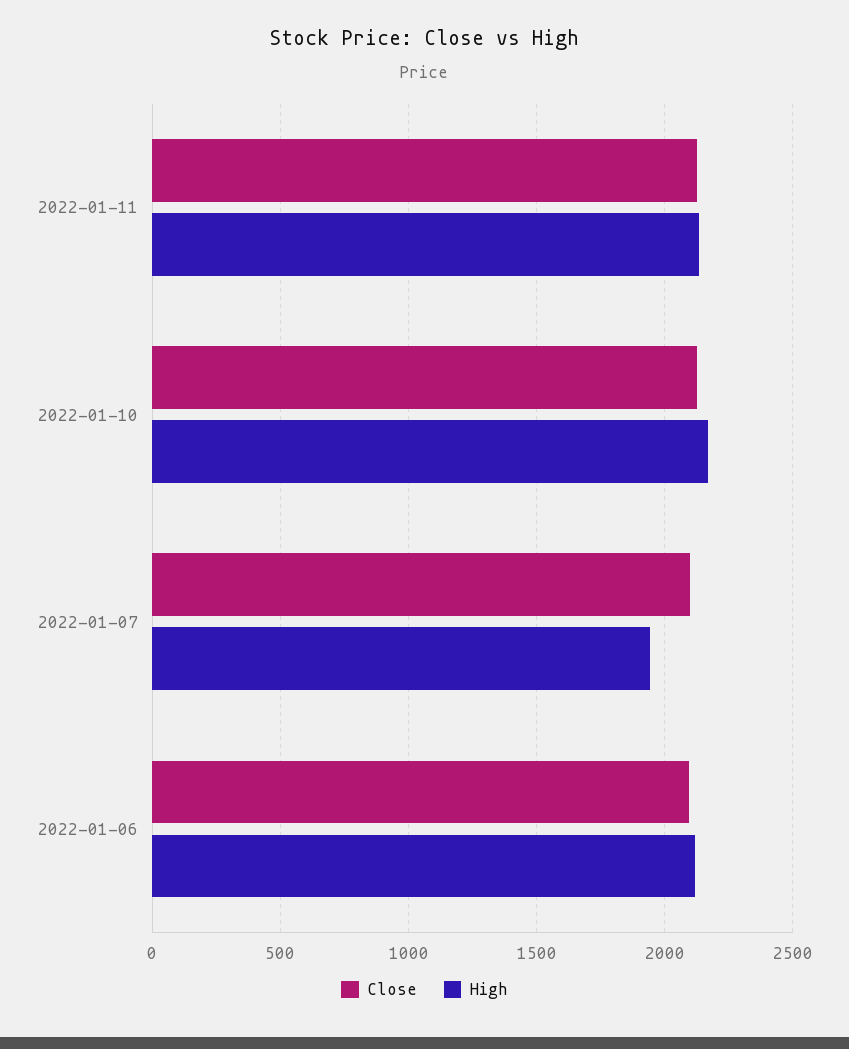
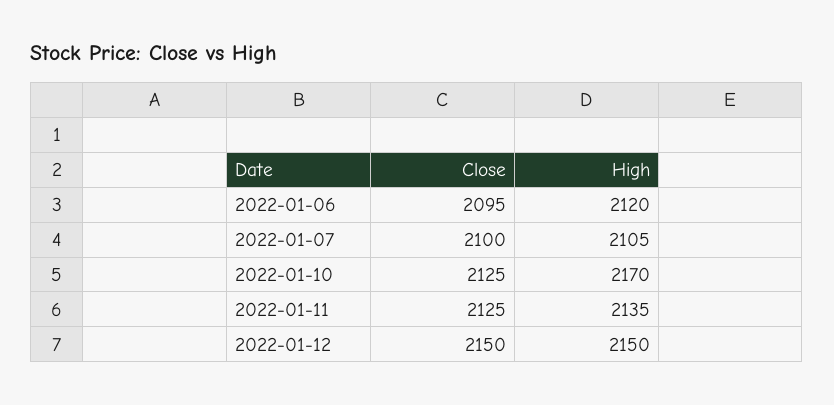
High, 2022-01-07: 1950 -> 2105
Close, 2022-01-12: none -> 2150
High, 2022-01-12: none -> 2150

